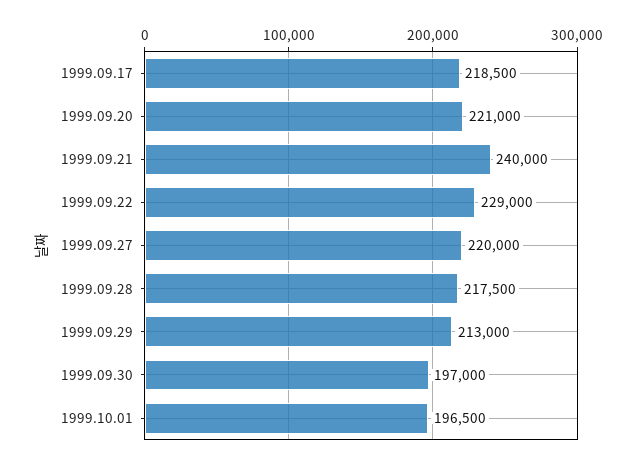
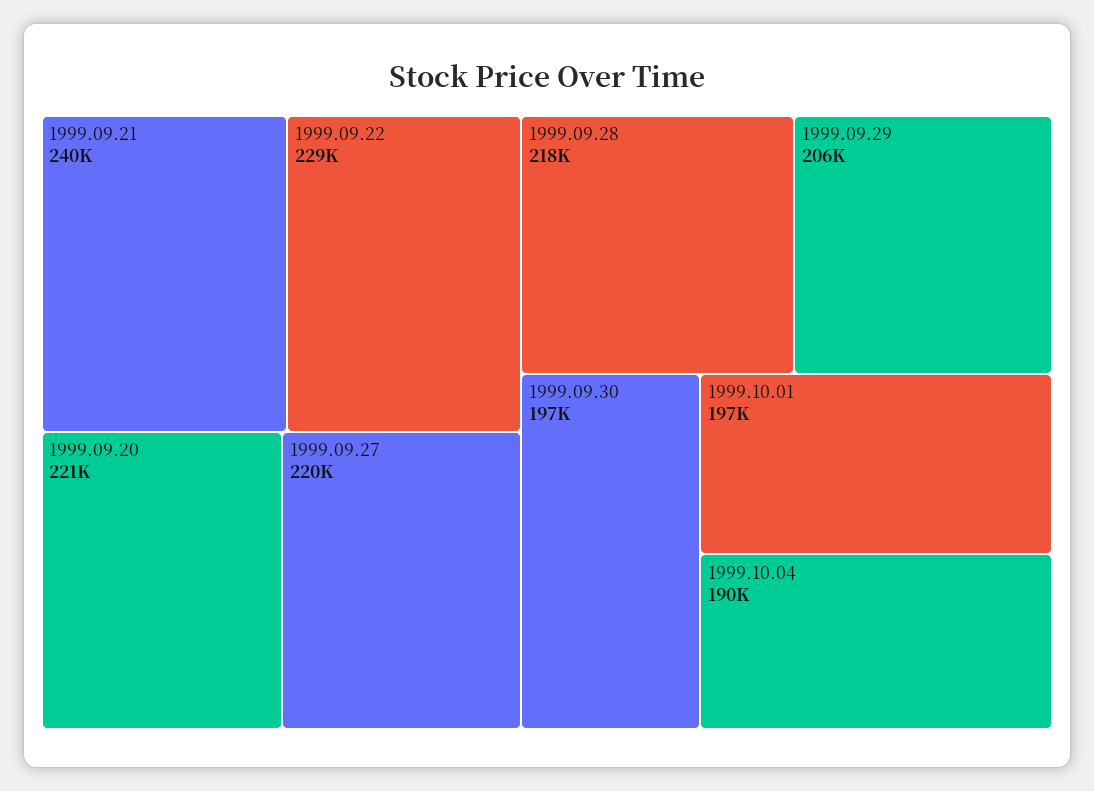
1999.09.17: 218500 -> none
1999.09.29: 213000 -> 206000
1999.10.04: none -> 190000

